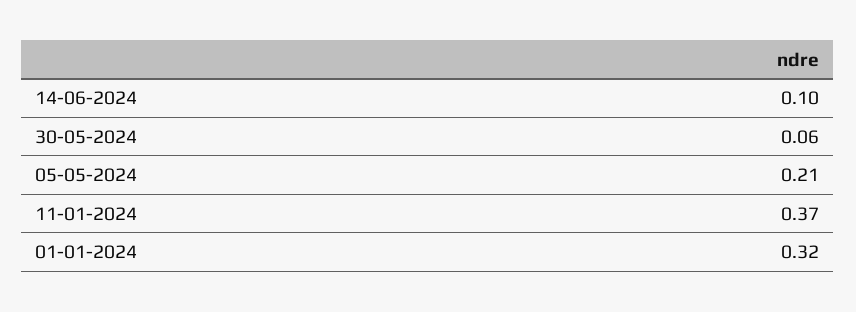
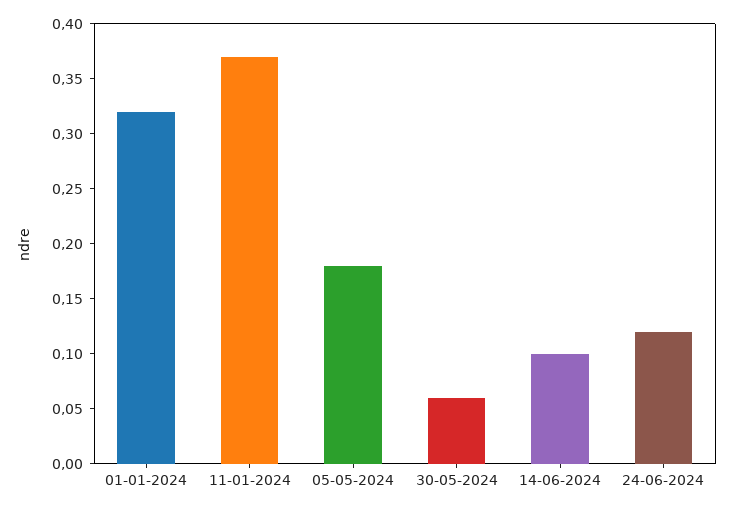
05-05-2024: 0.21 -> 0.18
24-06-2024: none -> 0.12

